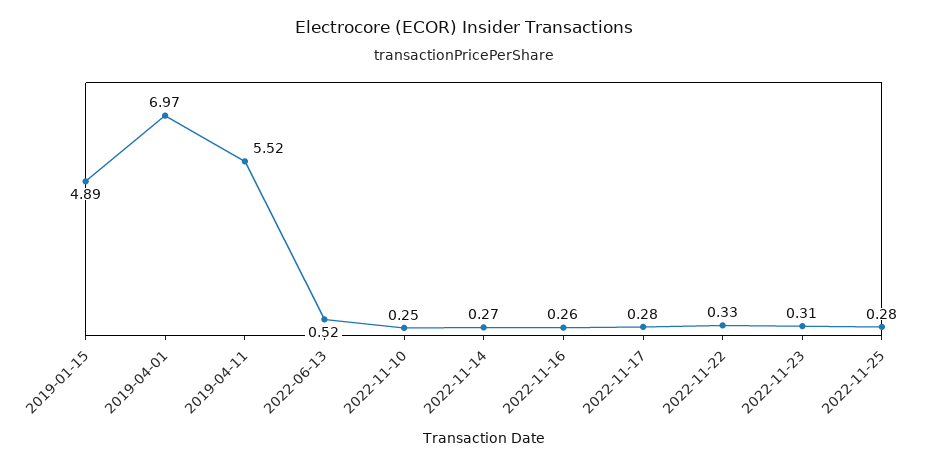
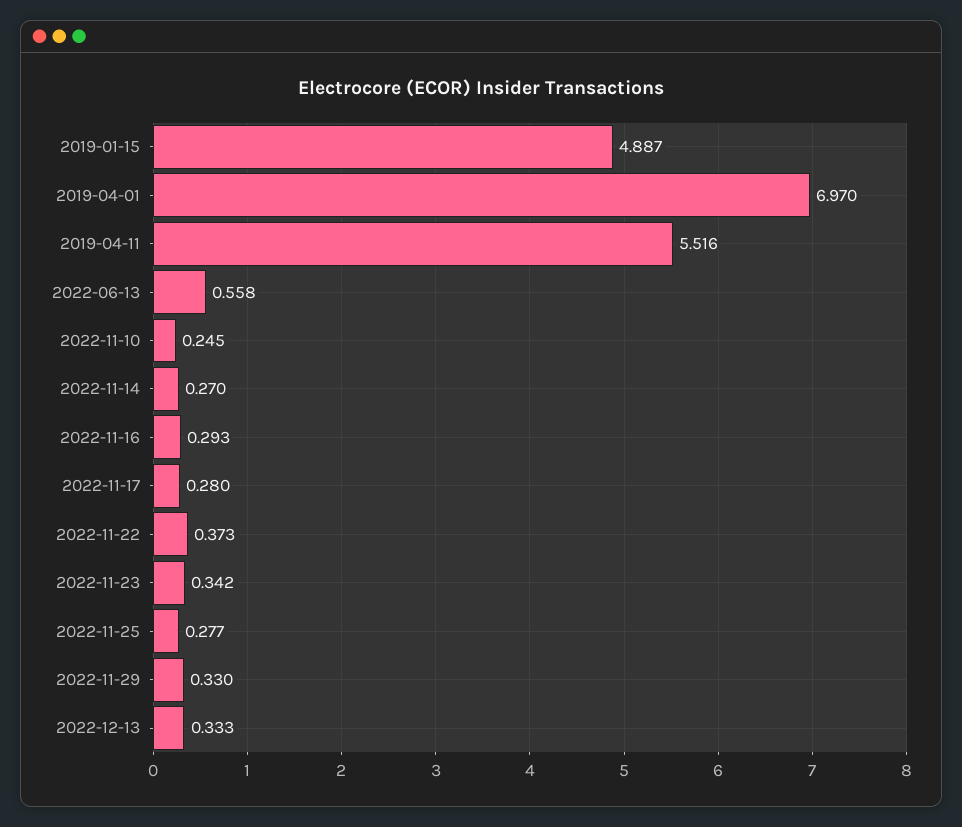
2022-06-13: 0.52 -> 0.558
2022-11-16: 0.26 -> 0.293
2022-11-22: 0.33 -> 0.373
2022-11-23: 0.31 -> 0.342
2022-11-29: none -> 0.33
2022-12-13: none -> 0.333

